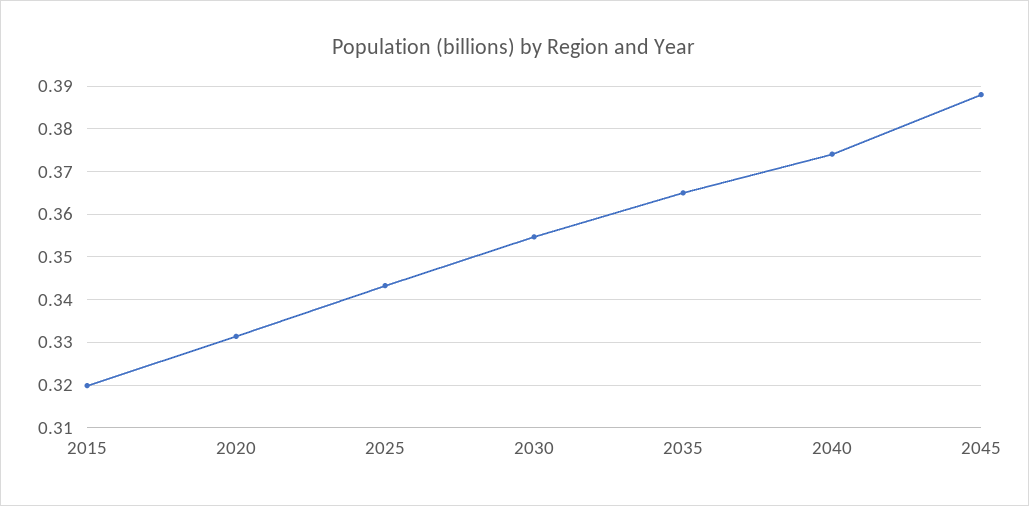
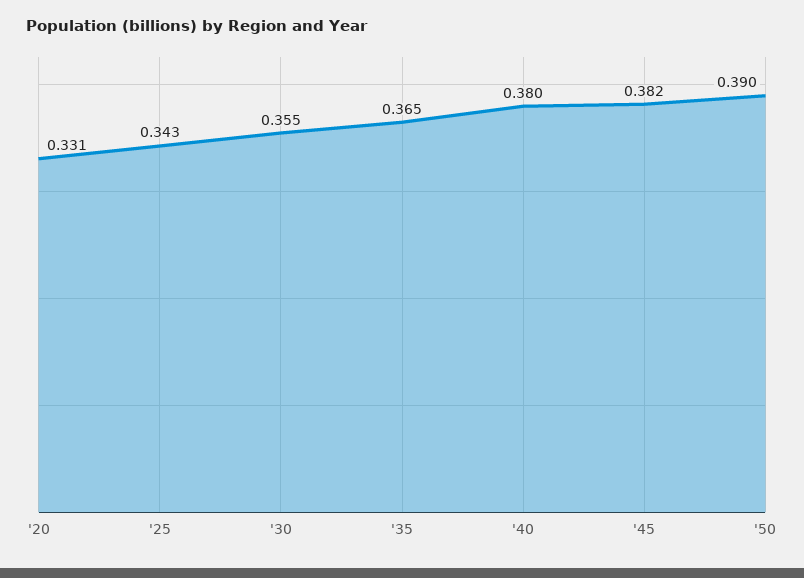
2015: 0.32 -> none
2040: 0.374 -> 0.38
2045: 0.388 -> 0.382
'50: none -> 0.39

